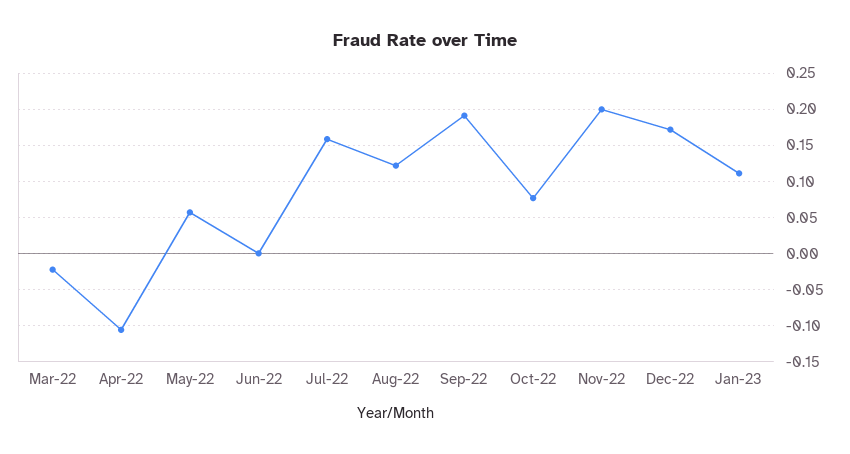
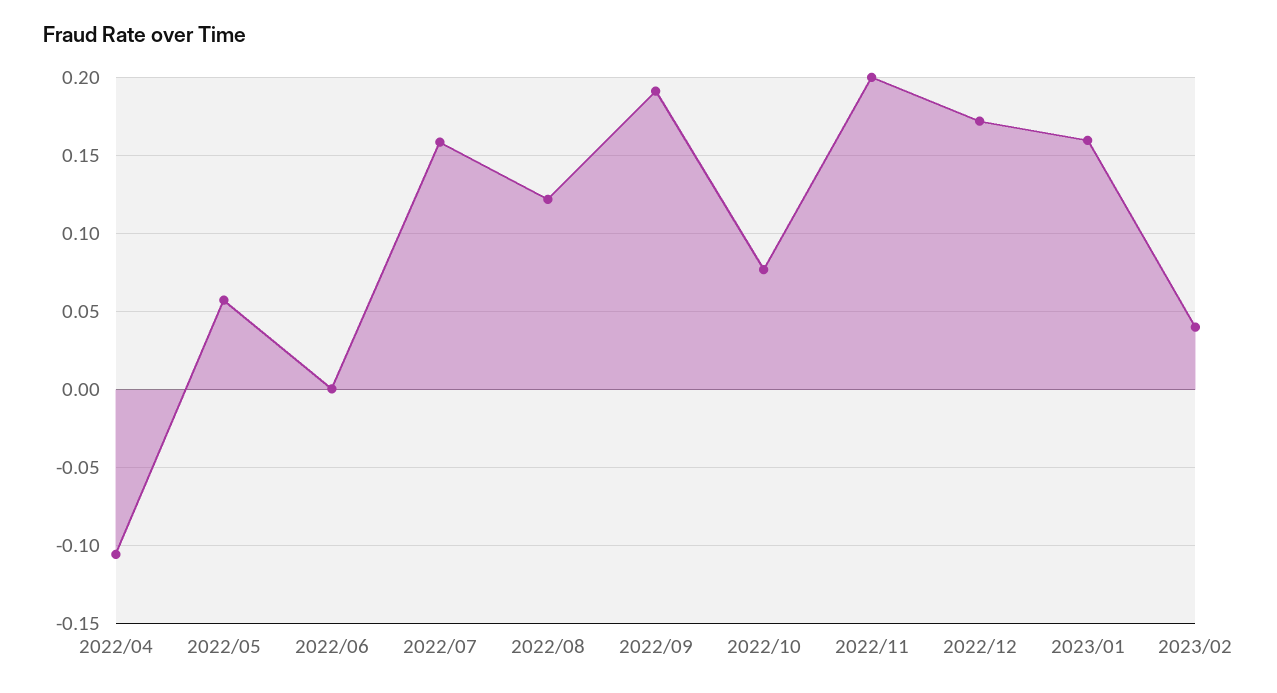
Mar-22: -0.02 -> none
Jan-23: 0.11 -> 0.16
2023/02: none -> 0.04

